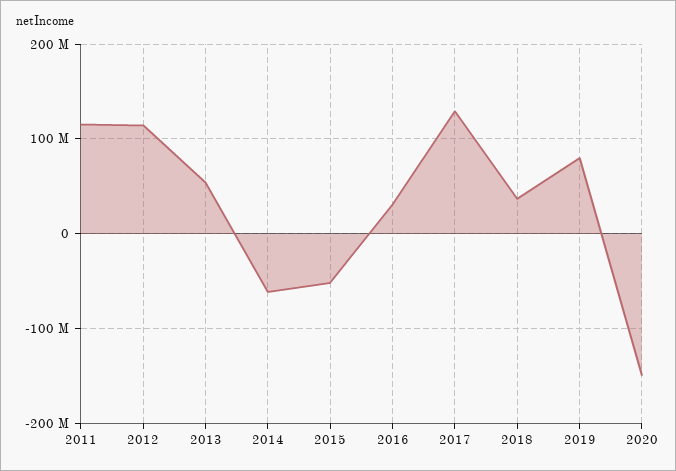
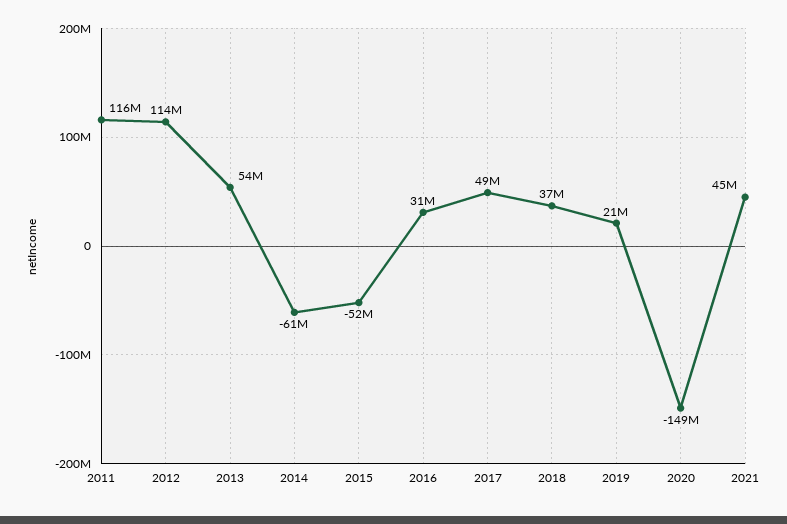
2017: 130000000 -> 49000000
2019: 80000000 -> 21000000
2021: none -> 45000000

